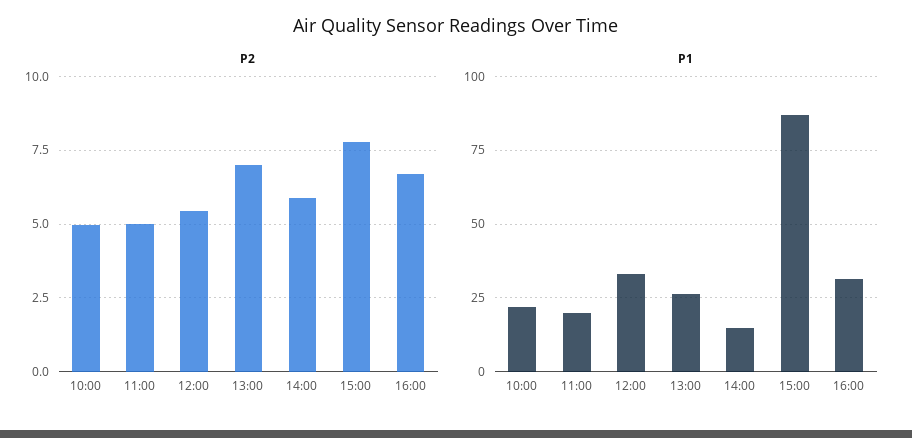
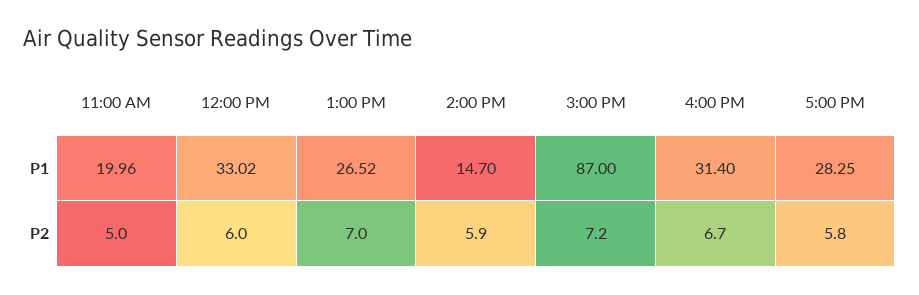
P2, 10:00: 5 -> none
P2, 12:00: 5.5 -> 6
P2, 15:00: 7.75 -> 7.2
P1, 10:00: 22.5 -> none
P1, 5:00 PM: none -> 28.25
P2, 5:00 PM: none -> 5.8

